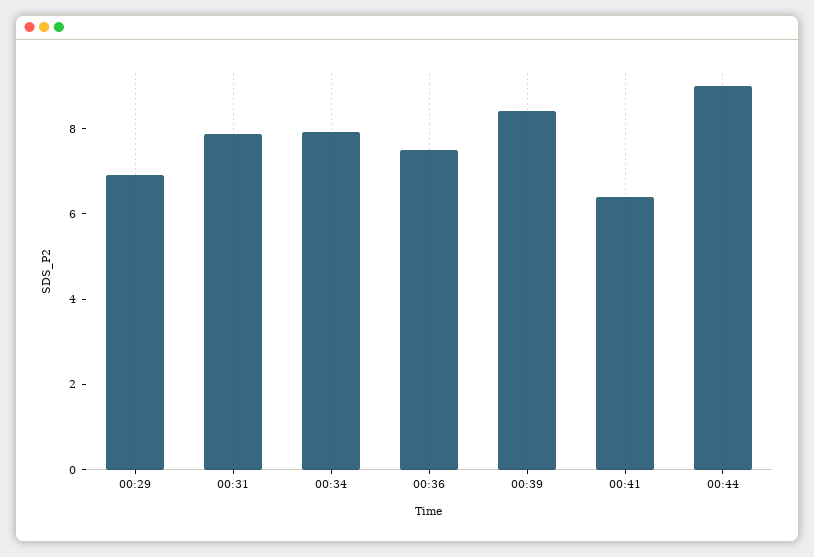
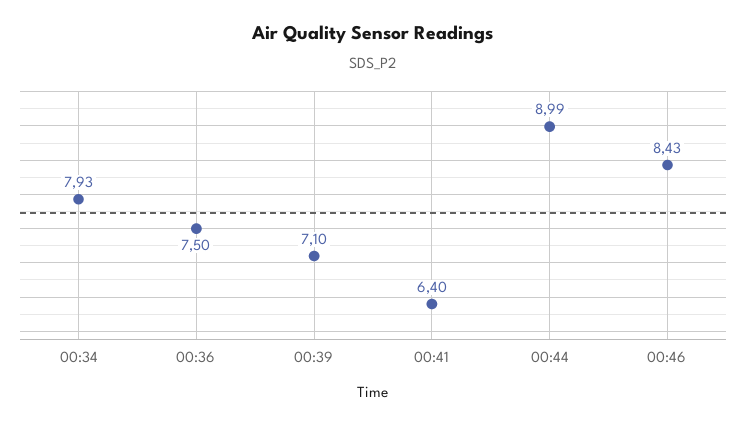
00:29: 7 -> none
00:31: 8 -> none
00:39: 8.5 -> 7.1
00:46: none -> 8.43

